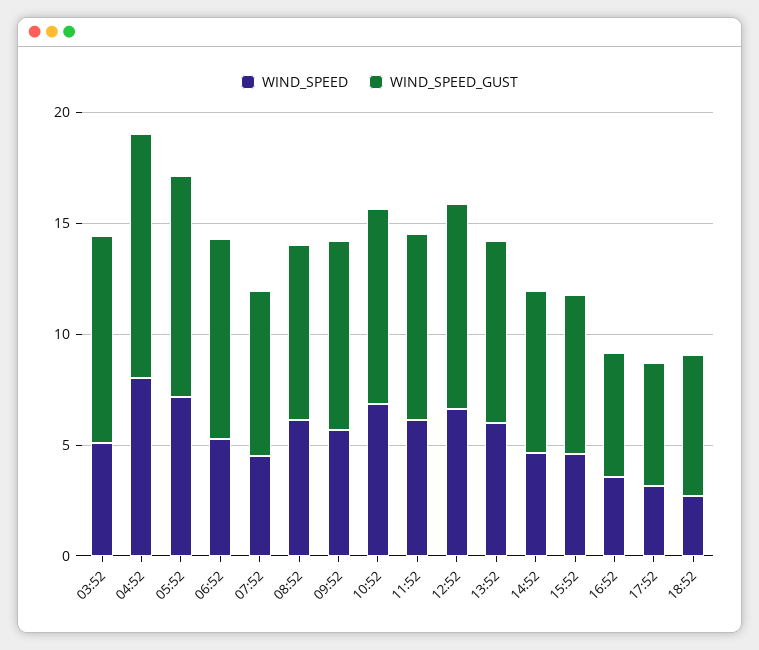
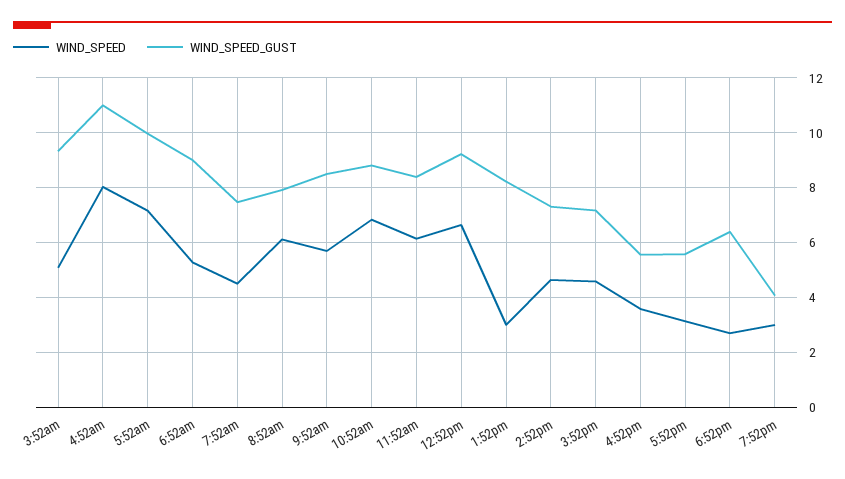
WIND_SPEED, 13:52: 6 -> 3
WIND_SPEED, 7:52pm: none -> 3
WIND_SPEED_GUST, 7:52pm: none -> 4

